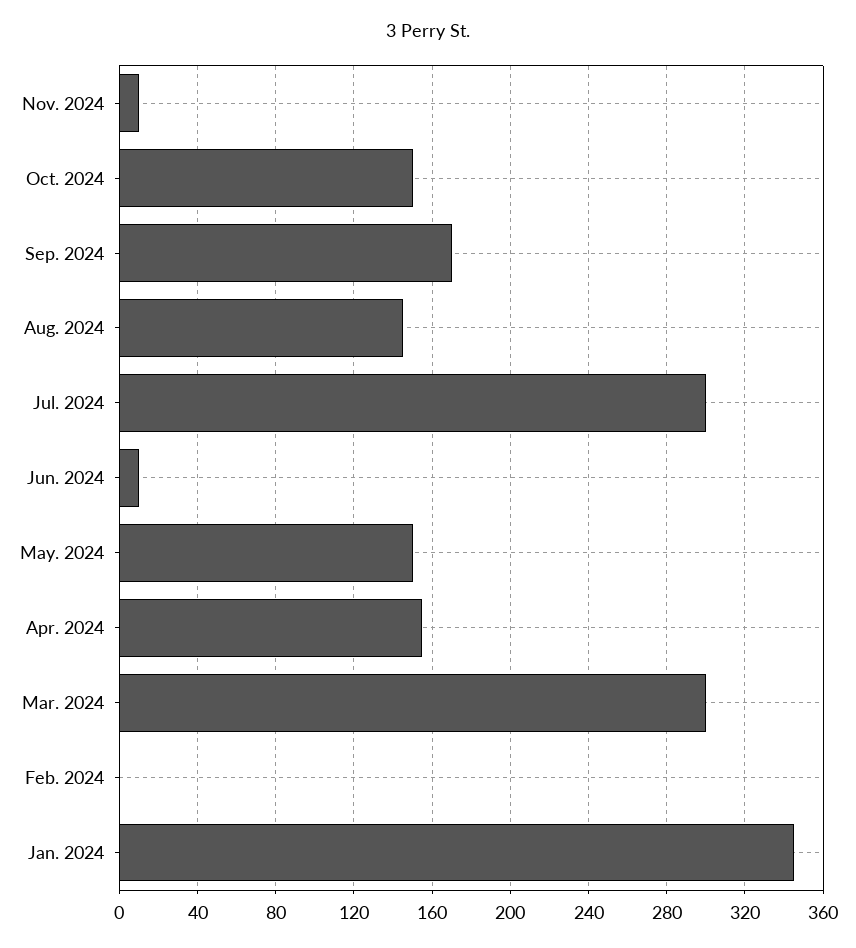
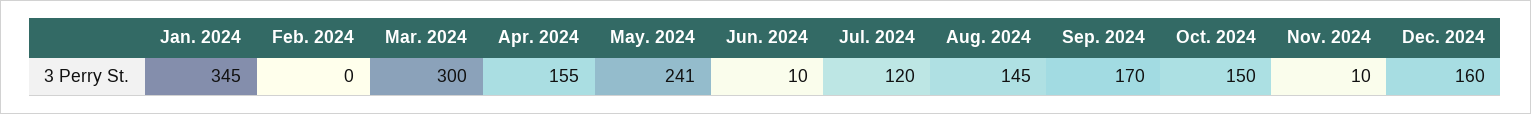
Jul. 2024: 300 -> 120
May. 2024: 150 -> 241
Dec. 2024: none -> 160

